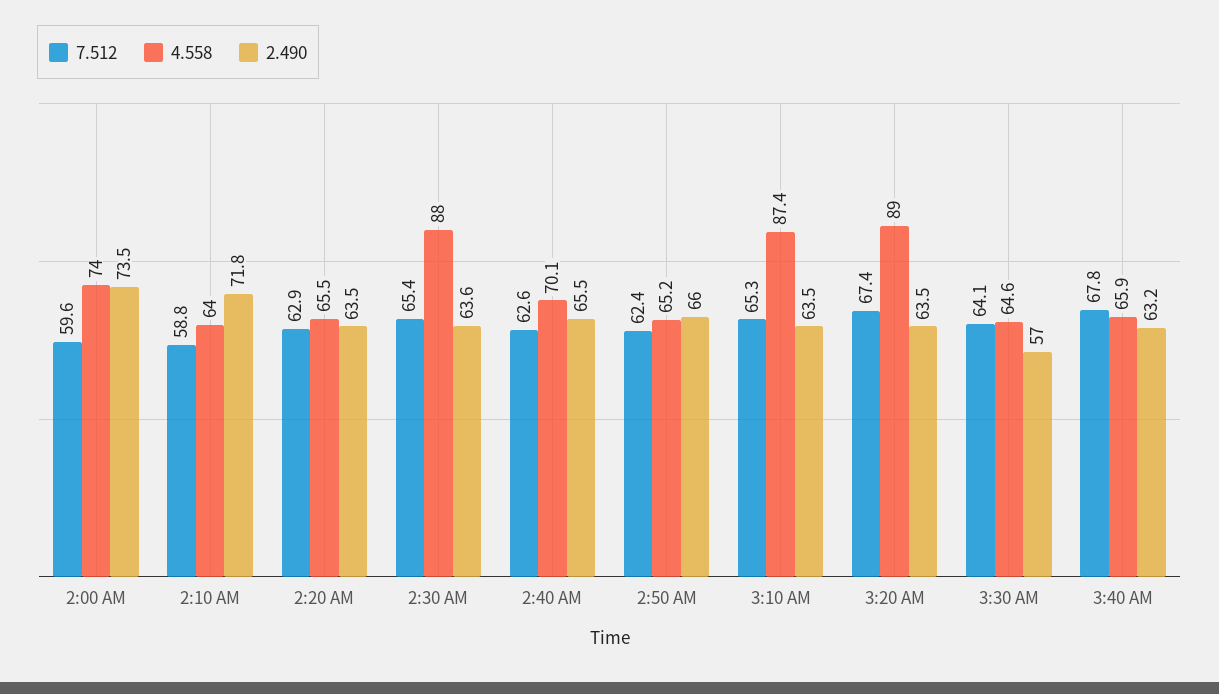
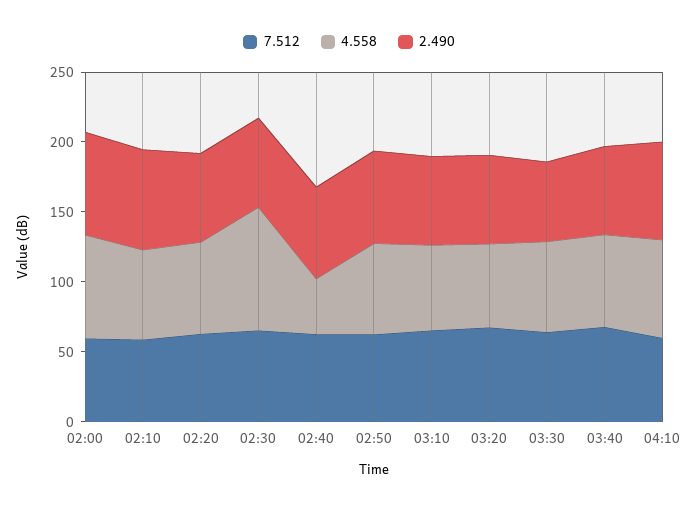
4.558, 2:40 AM: 70.1 -> 40
4.558, 3:10 AM: 87.4 -> 60
4.558, 3:20 AM: 89 -> 60
7.512, 04:10: none -> 60
4.558, 04:10: none -> 70
2.490, 04:10: none -> 70

